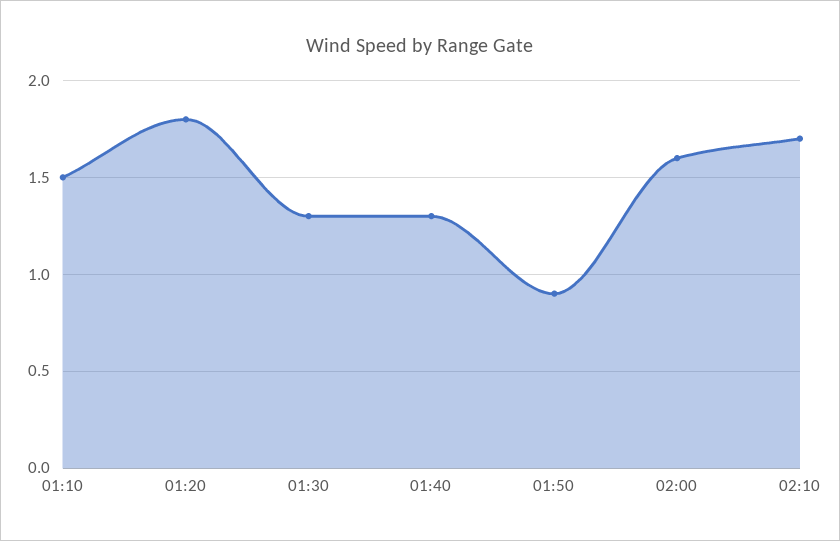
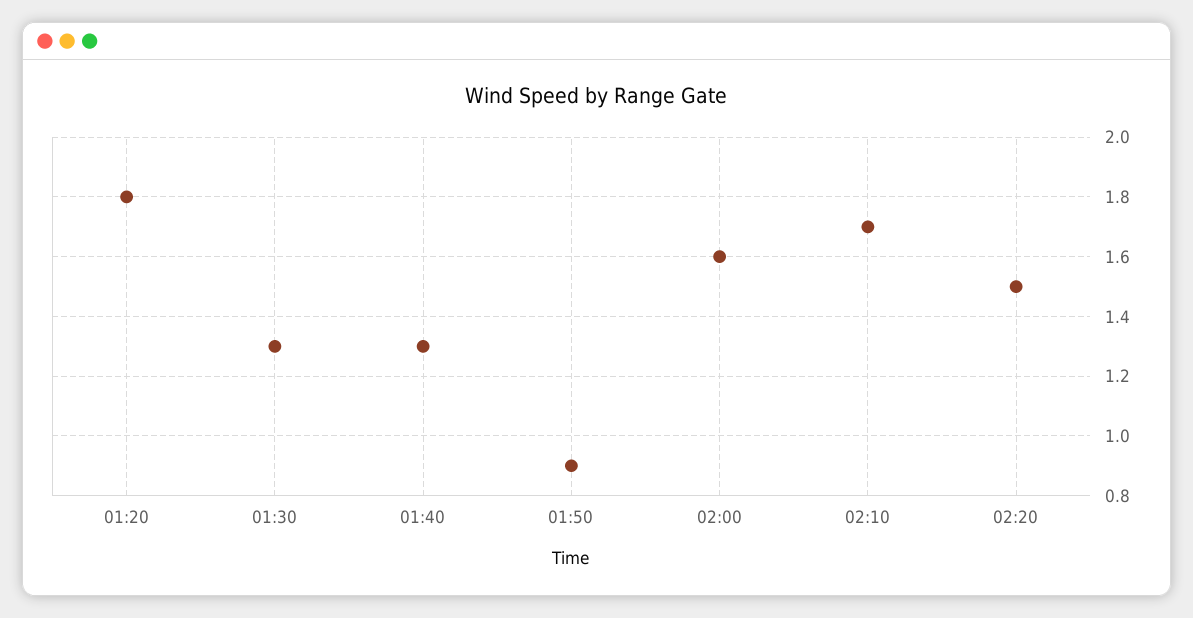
01:10: 1.5 -> none
02:20: none -> 1.5

